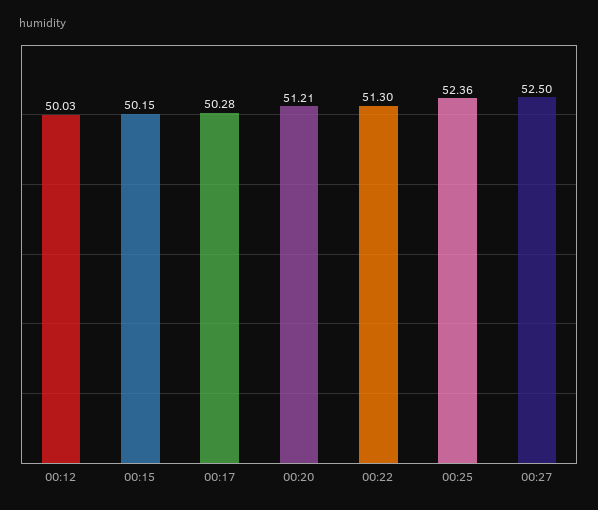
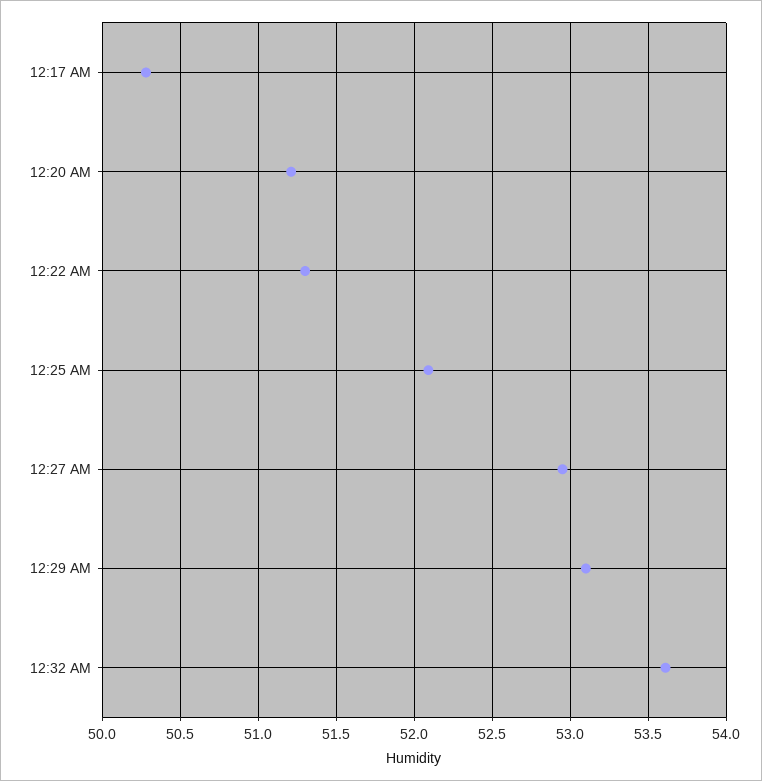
00:12: 50.03 -> none
00:15: 50.15 -> none
00:25: 52.36 -> 52.1
00:27: 52.5 -> 52.95
12:29 AM: none -> 53.1
12:32 AM: none -> 53.6

